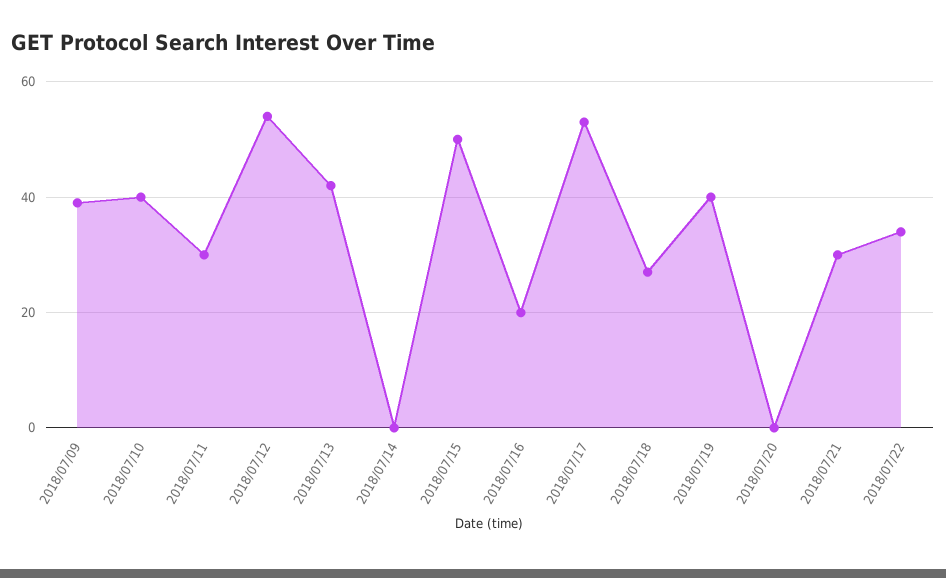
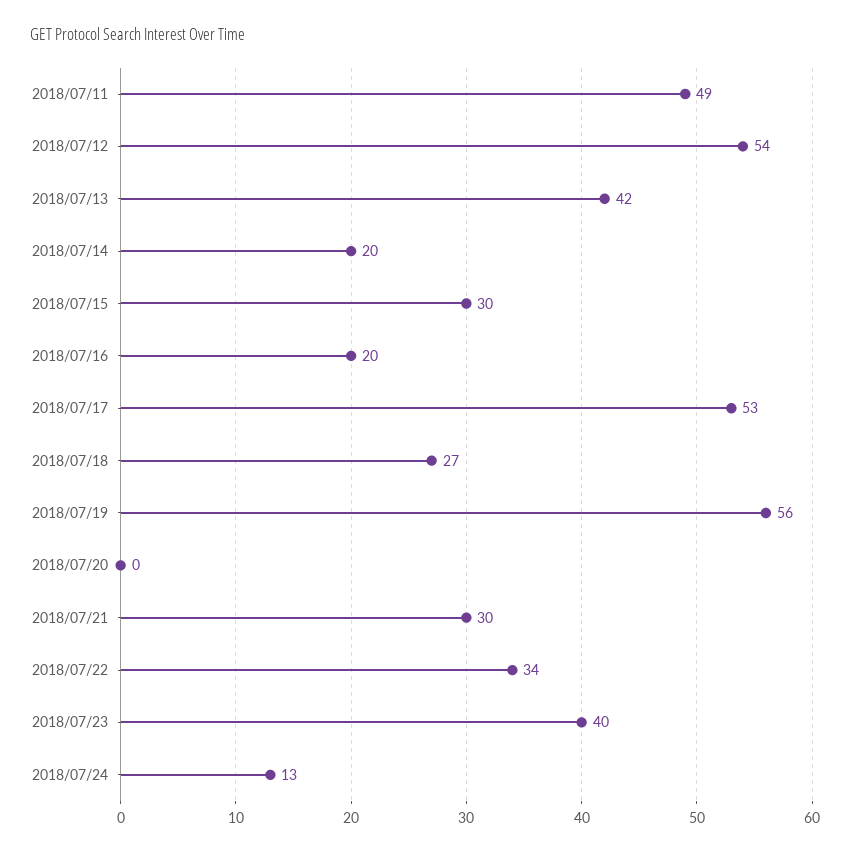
2018/07/09: 40 -> none
2018/07/10: 40 -> none
2018/07/11: 30 -> 49
2018/07/14: 0 -> 20
2018/07/15: 50 -> 30
2018/07/19: 40 -> 56
2018/07/23: none -> 40
2018/07/24: none -> 13

